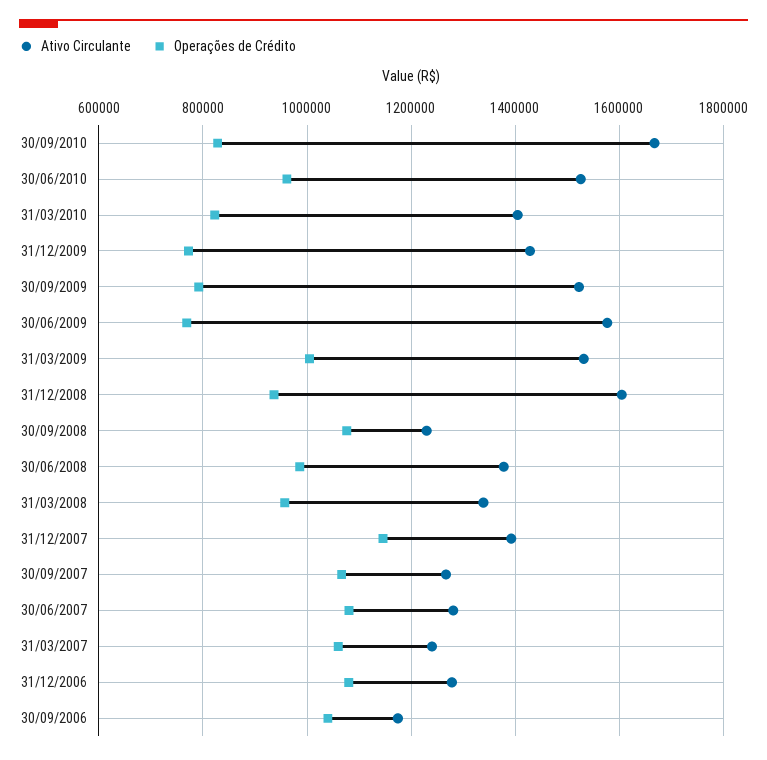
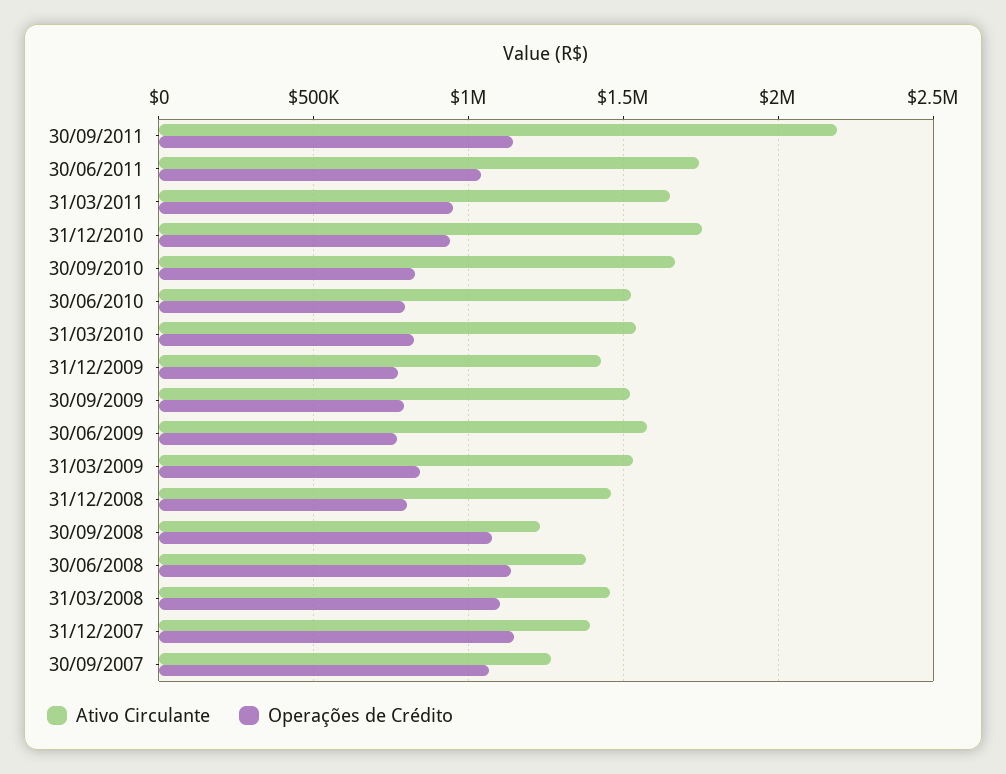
Operações de Crédito, 30/06/2010: 960000 -> 800000
Ativo Circulante, 31/03/2010: 1400000 -> 1550000
Operações de Crédito, 31/03/2009: 1000000 -> 850000
Ativo Circulante, 31/12/2008: 1600000 -> 1450000
Operações de Crédito, 31/12/2008: 940000 -> 800000
Operações de Crédito, 30/06/2008: 980000 -> 1150000
Ativo Circulante, 31/03/2008: 1340000 -> 1450000
Operações de Crédito, 31/03/2008: 960000 -> 1100000
Ativo Circulante, 30/06/2007: 1280000 -> none
Operações de Crédito, 30/06/2007: 1080000 -> none
Ativo Circulante, 31/03/2007: 1240000 -> none
Operações de Crédito, 31/03/2007: 1060000 -> none
Ativo Circulante, 31/12/2006: 1280000 -> none
Operações de Crédito, 31/12/2006: 1080000 -> none
Ativo Circulante, 30/09/2006: 1180000 -> none
Operações de Crédito, 30/09/2006: 1040000 -> none
Ativo Circulante, 30/09/2011: none -> 2200000
Operações de Crédito, 30/09/2011: none -> 1150000
Ativo Circulante, 30/06/2011: none -> 1750000
Operações de Crédito, 30/06/2011: none -> 1050000
Ativo Circulante, 31/03/2011: none -> 1650000
Operações de Crédito, 31/03/2011: none -> 950000
Ativo Circulante, 31/12/2010: none -> 1750000
Operações de Crédito, 31/12/2010: none -> 950000

